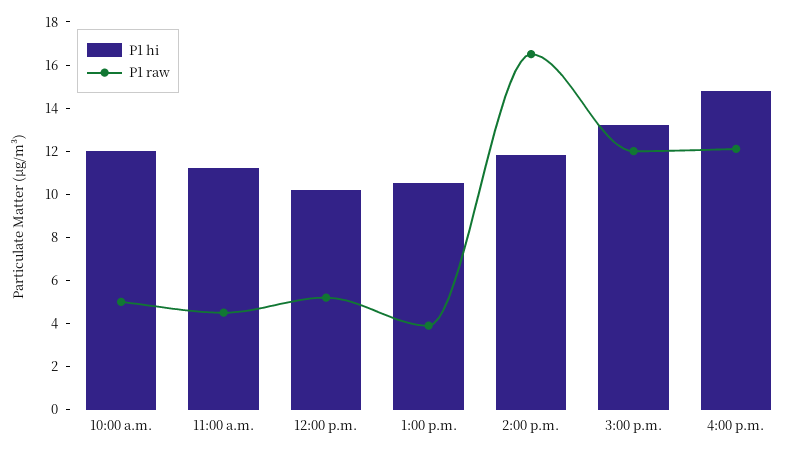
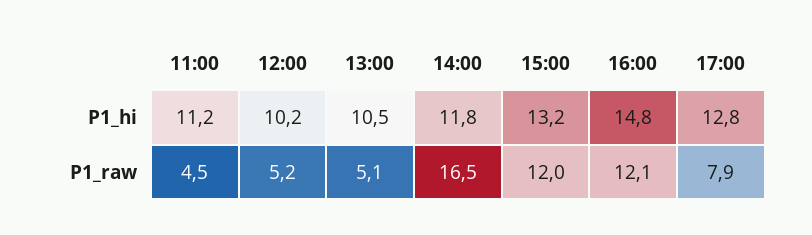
P1 hi, 10:00 a.m.: 12 -> none
P1 raw, 10:00 a.m.: 5 -> none
P1 raw, 1:00 p.m.: 4 -> 5.1
P1 hi, 17:00: none -> 12.8
P1 raw, 17:00: none -> 7.9

